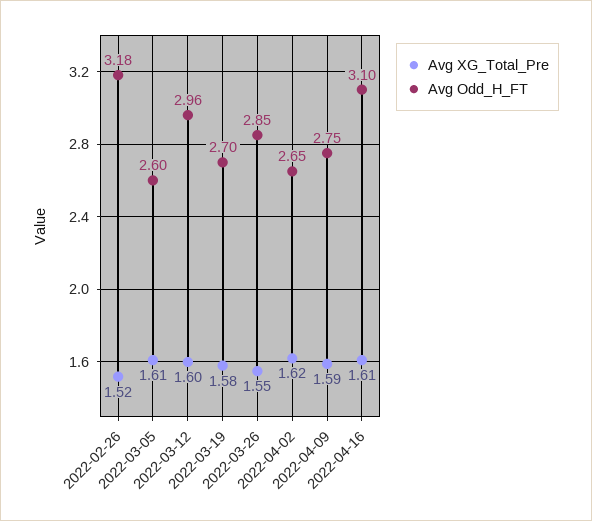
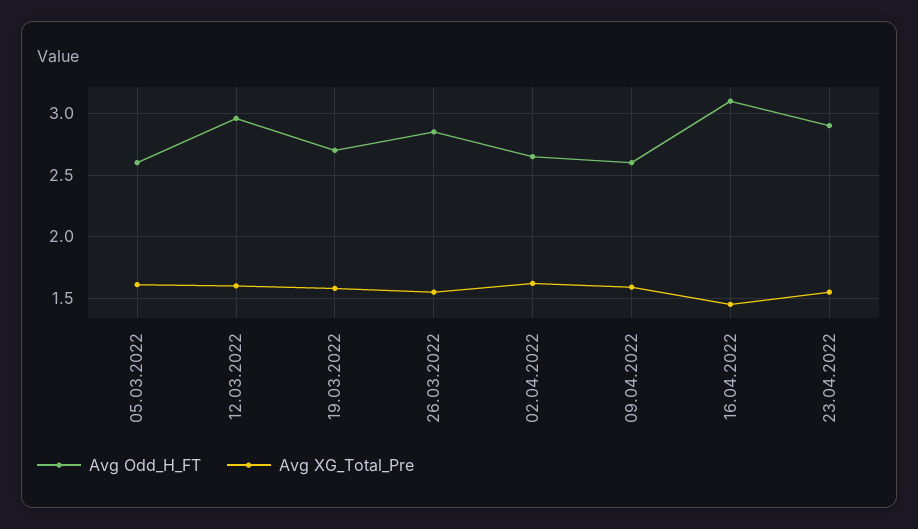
Avg XG_Total_Pre, 2022-02-26: 1.52 -> none
Avg Odd_H_FT, 2022-02-26: 3.18 -> none
Avg Odd_H_FT, 2022-04-09: 2.75 -> 2.6
Avg XG_Total_Pre, 2022-04-16: 1.61 -> 1.45
Avg Odd_H_FT, 23.04.2022: none -> 2.9
Avg XG_Total_Pre, 23.04.2022: none -> 1.55

